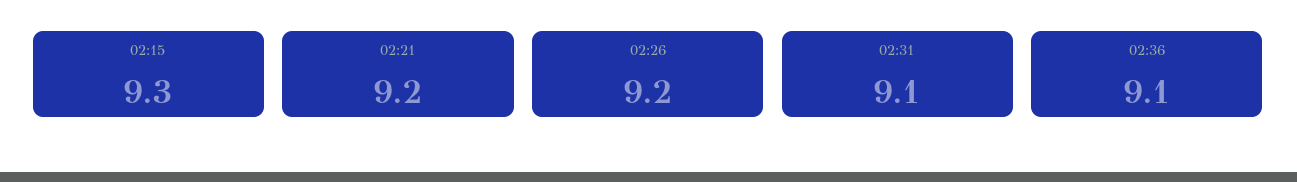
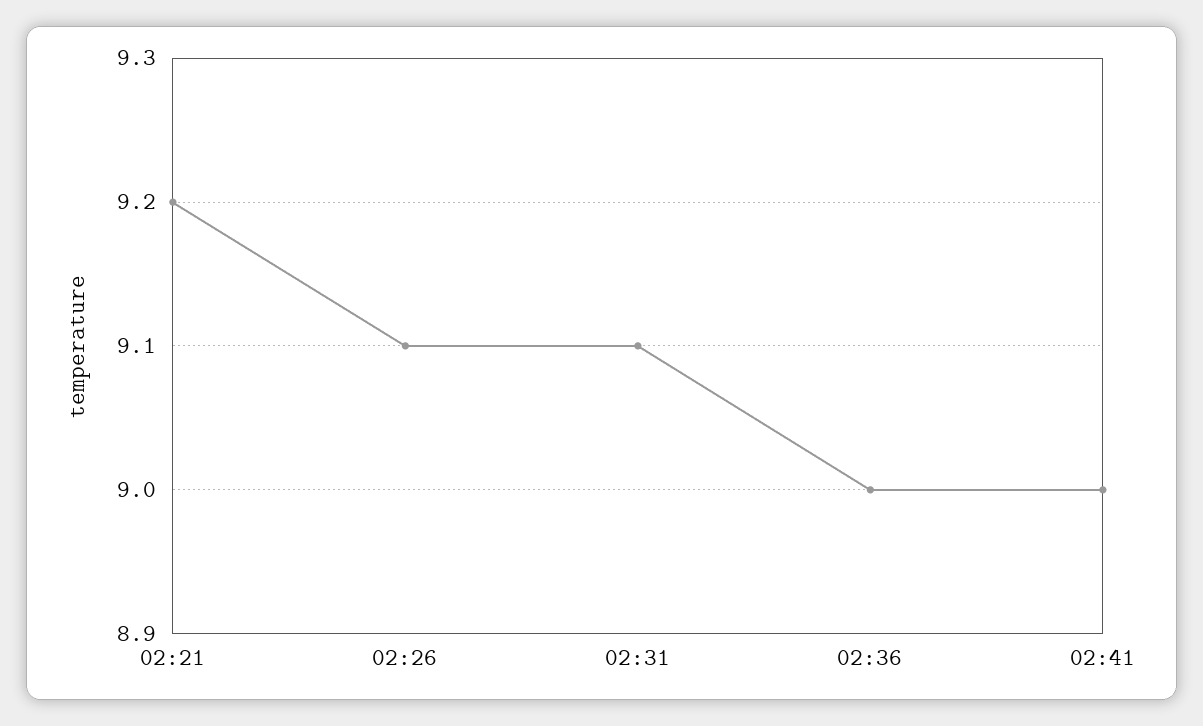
02:15: 9.3 -> none
02:26: 9.2 -> 9.1
02:36: 9.1 -> 9
02:41: none -> 9

